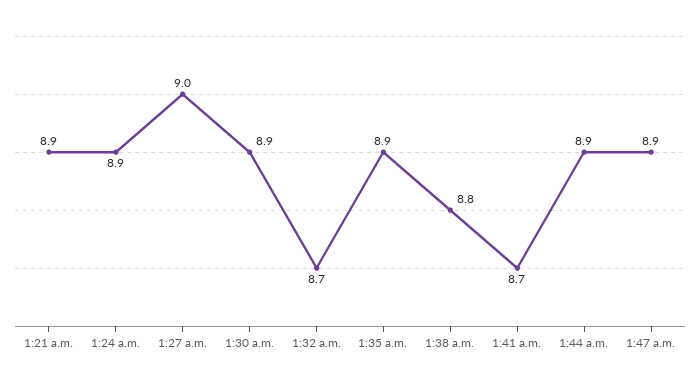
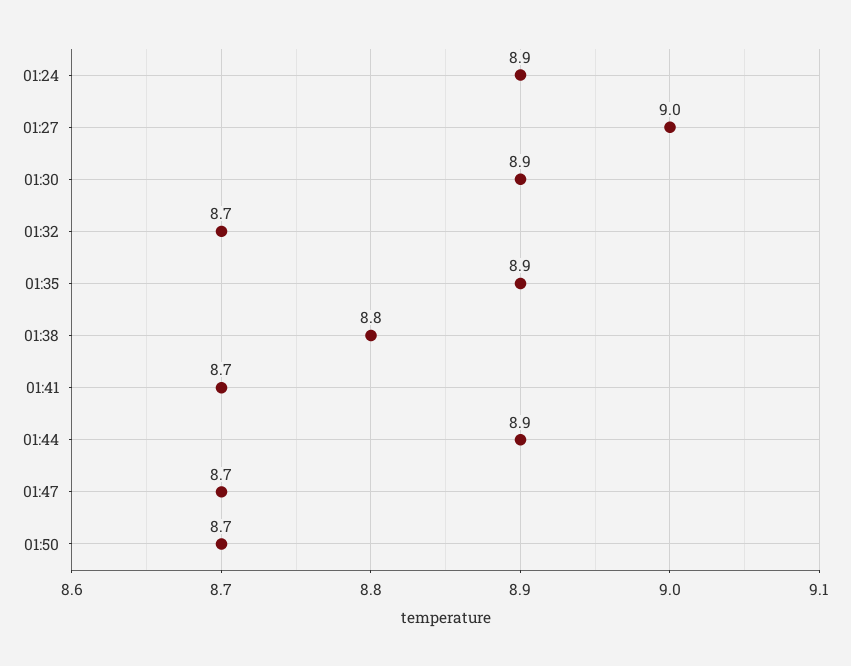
1:21 a.m.: 8.9 -> none
1:47 a.m.: 8.9 -> 8.7
01:50: none -> 8.7

